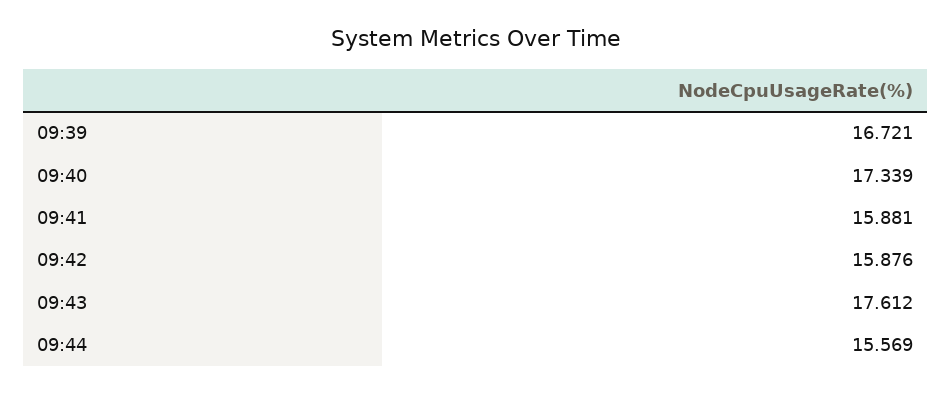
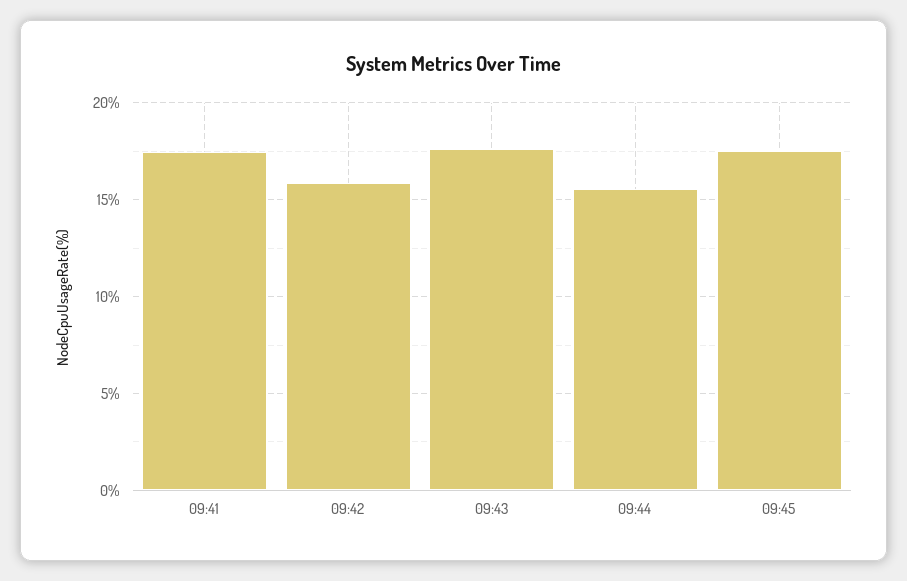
09:39: 16.721 -> none
09:40: 17.339 -> none
09:41: 15.881 -> 17.5
09:45: none -> 17.5

